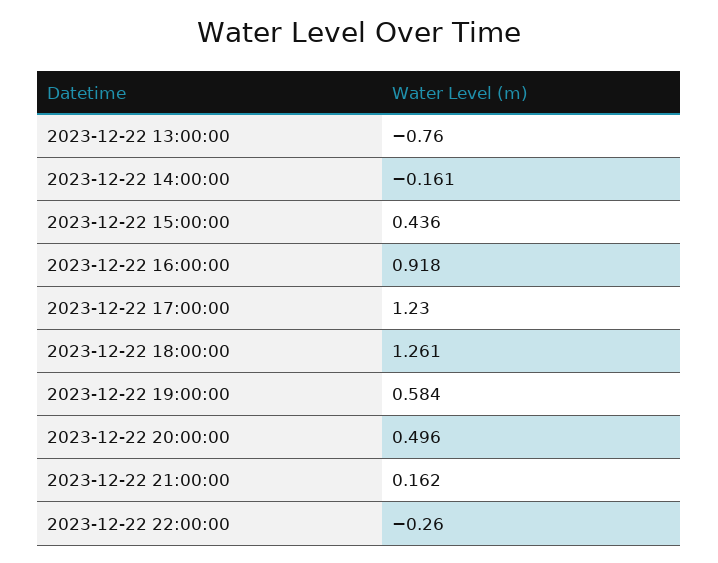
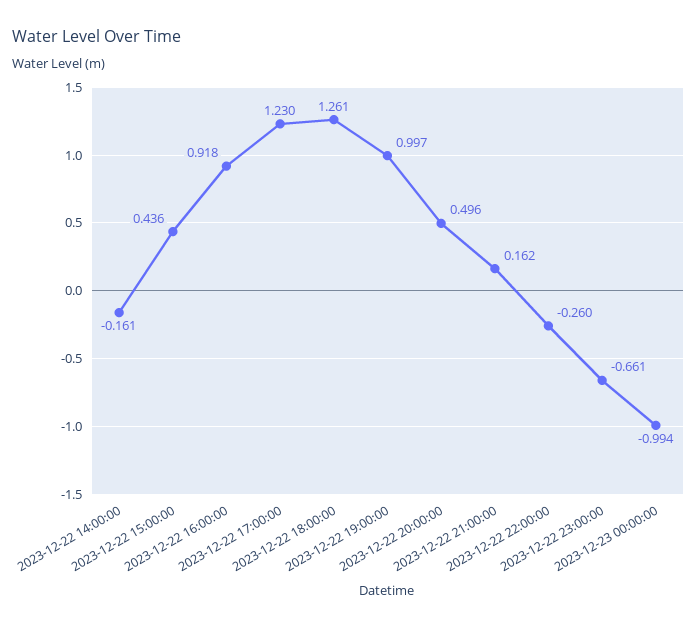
2023-12-22 13:00:00: -0.76 -> none
2023-12-22 19:00:00: 0.584 -> 0.997
2023-12-22 23:00:00: none -> -0.661
2023-12-23 00:00:00: none -> -0.994

